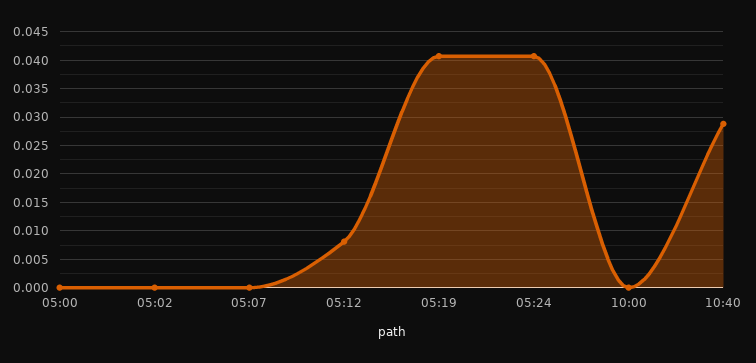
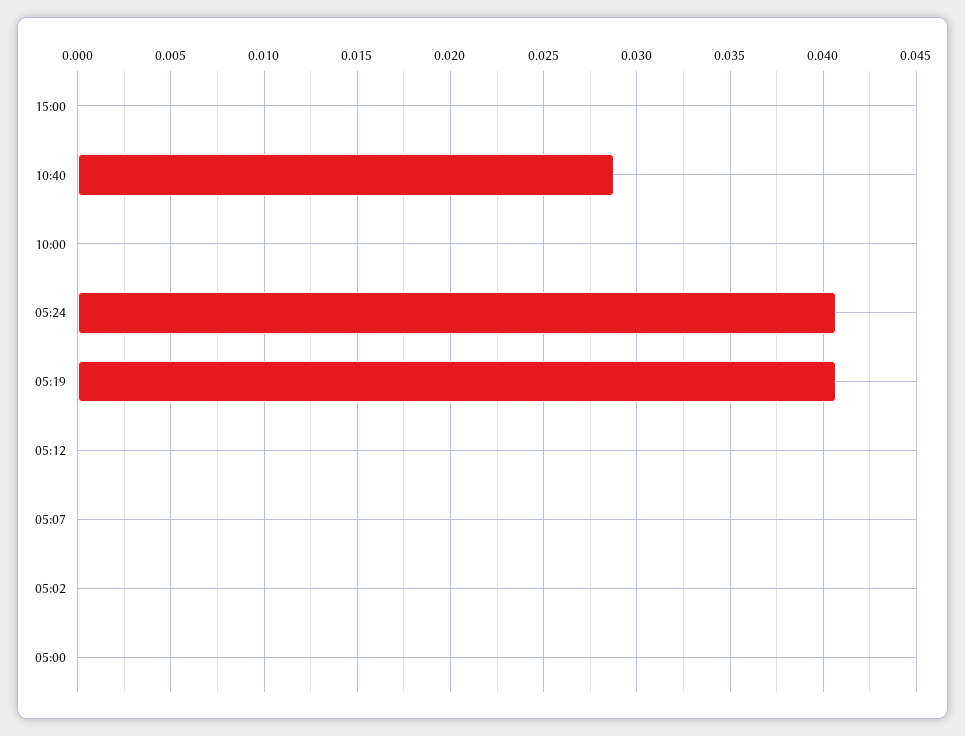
05:12: 0.0075 -> 0
15:00: none -> 0

